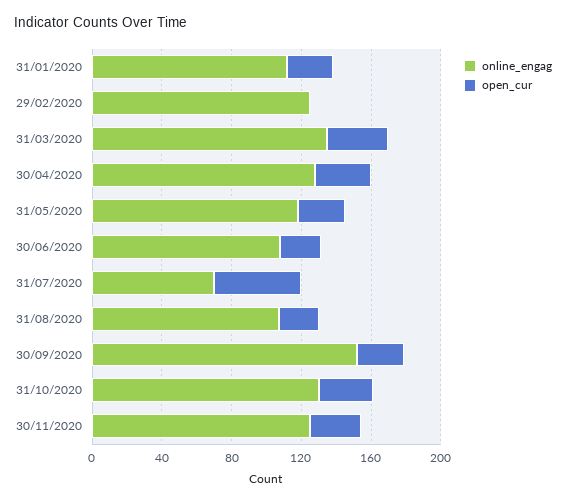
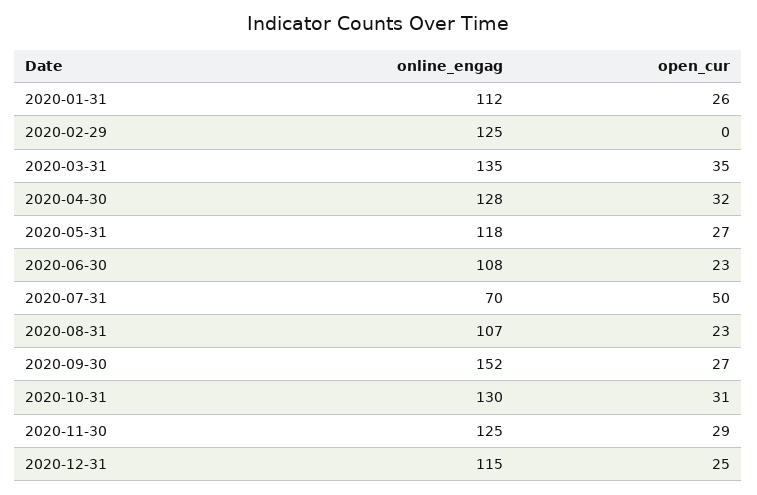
online_engag, 2020-12-31: none -> 115
open_cur, 2020-12-31: none -> 25

